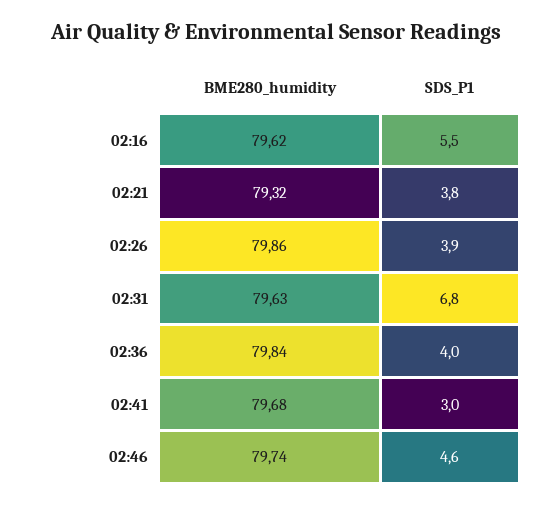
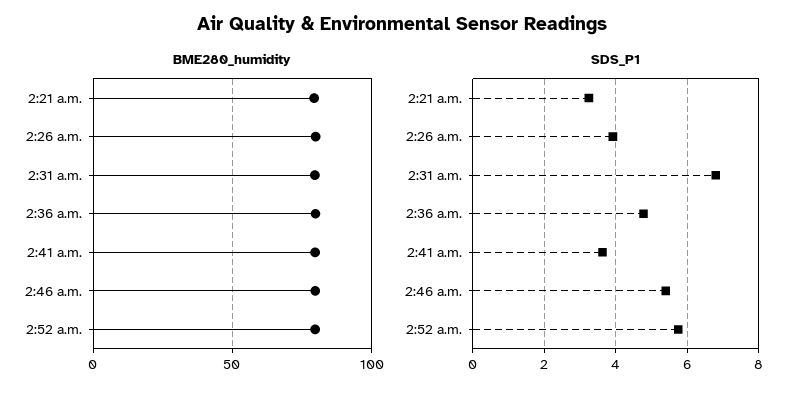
BME280_humidity, 02:16: 79.62 -> none
SDS_P1, 02:16: 5.5 -> none
SDS_P1, 02:21: 3.8 -> 3.2
SDS_P1, 02:36: 4 -> 4.8
SDS_P1, 02:41: 3 -> 3.6
SDS_P1, 02:46: 4.6 -> 5.4
BME280_humidity, 2:52 a.m.: none -> 80
SDS_P1, 2:52 a.m.: none -> 5.8

